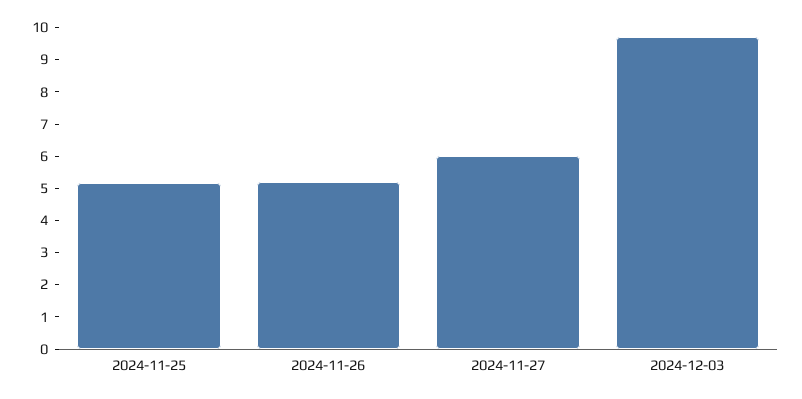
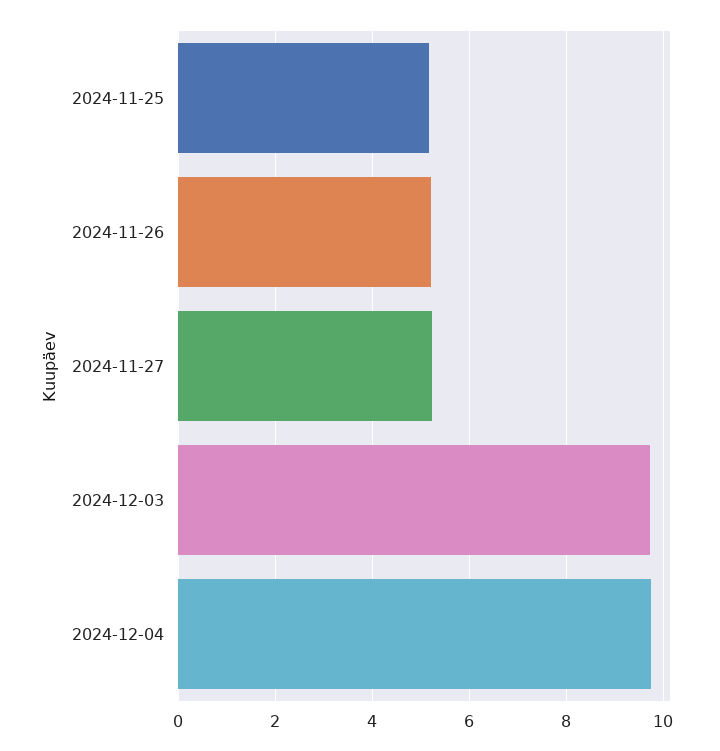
2024-11-27: 6 -> 5.2
2024-12-04: none -> 9.8

